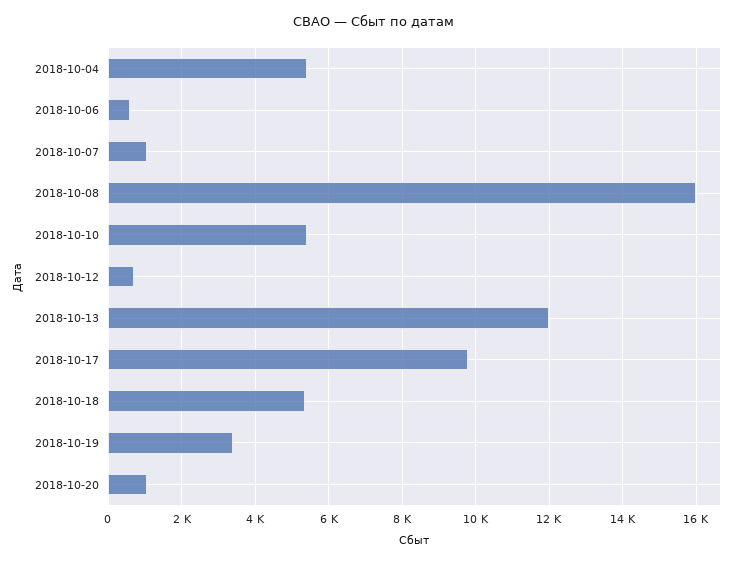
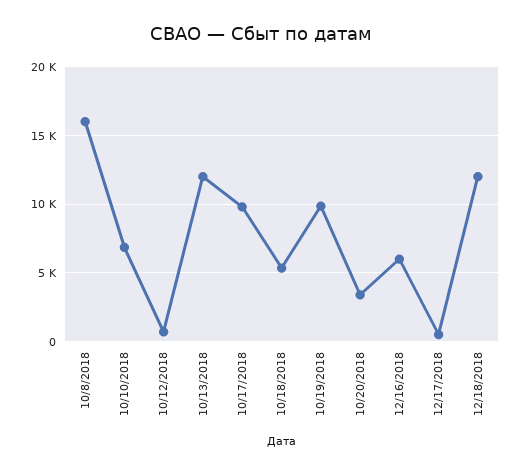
2018-10-04: 5400 -> none
2018-10-06: 600 -> none
2018-10-07: 1000 -> none
2018-10-10: 5400 -> 7000
2018-10-19: 3400 -> 10000
2018-10-20: 1000 -> 3500
12/16/2018: none -> 6000
12/17/2018: none -> 500
12/18/2018: none -> 12000

